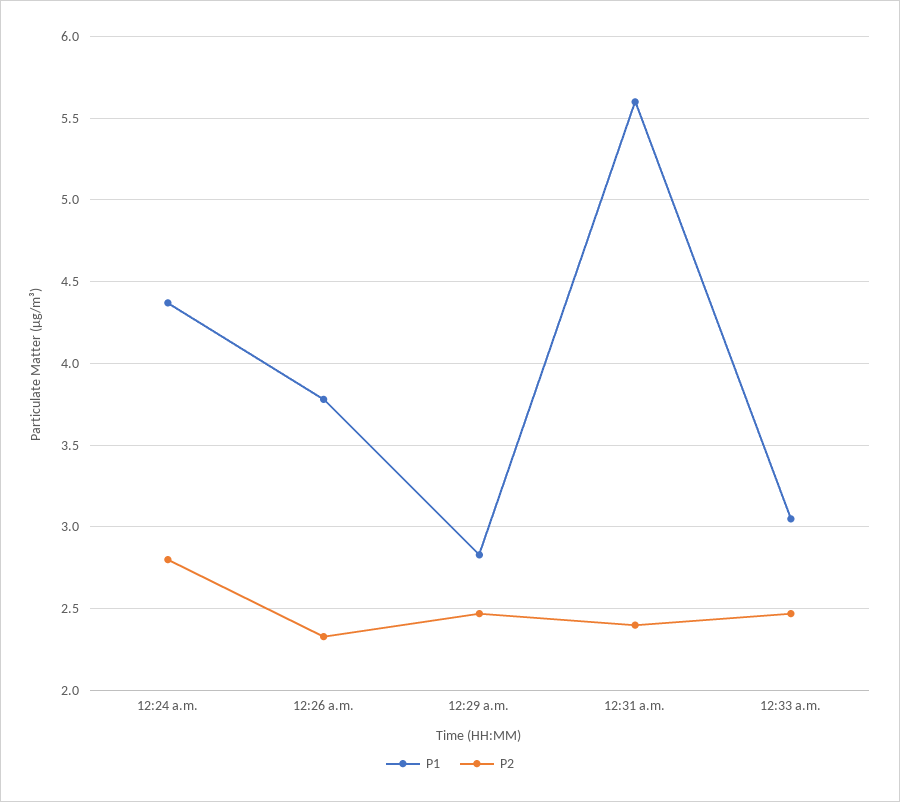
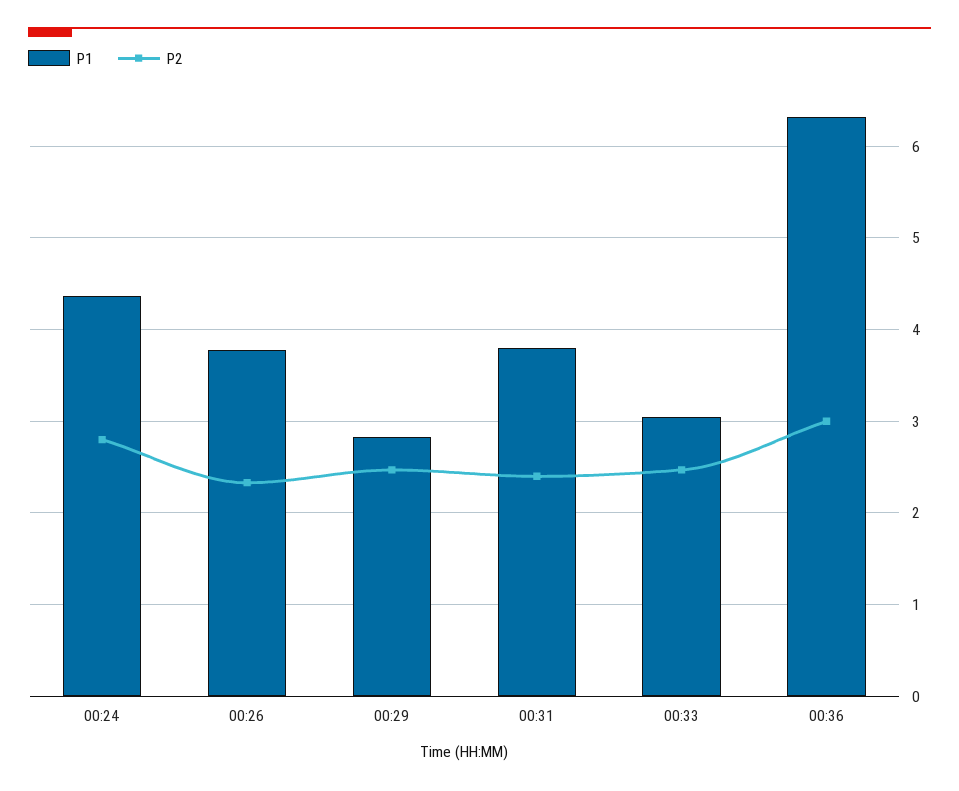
P1, 12:31 a.m.: 5.6 -> 3.8
P1, 00:36: none -> 6.3
P2, 00:36: none -> 3

